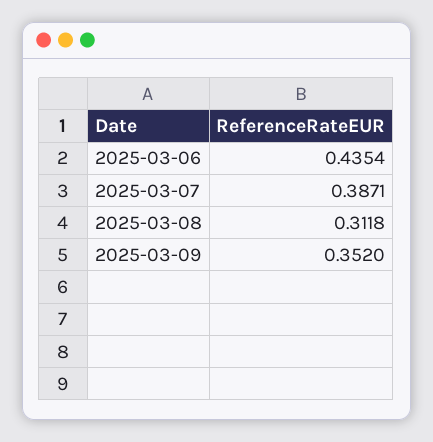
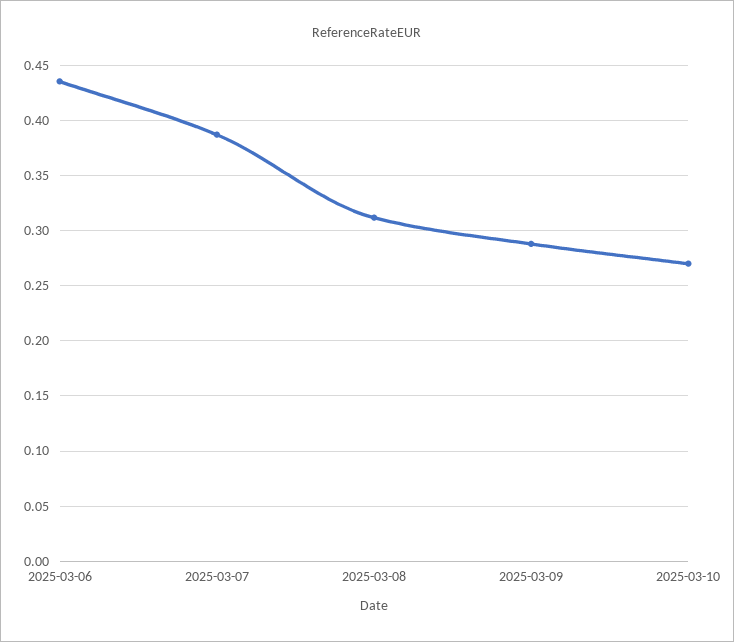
2025-03-09: 0.352 -> 0.29
2025-03-10: none -> 0.27

